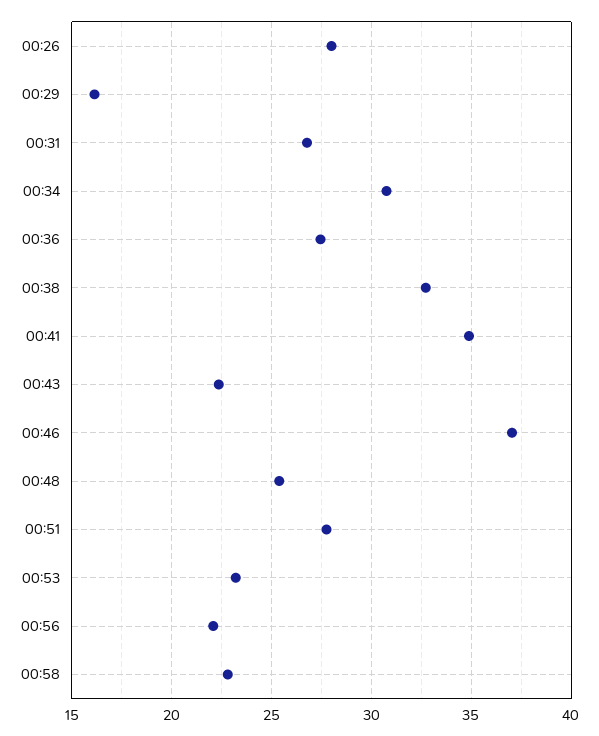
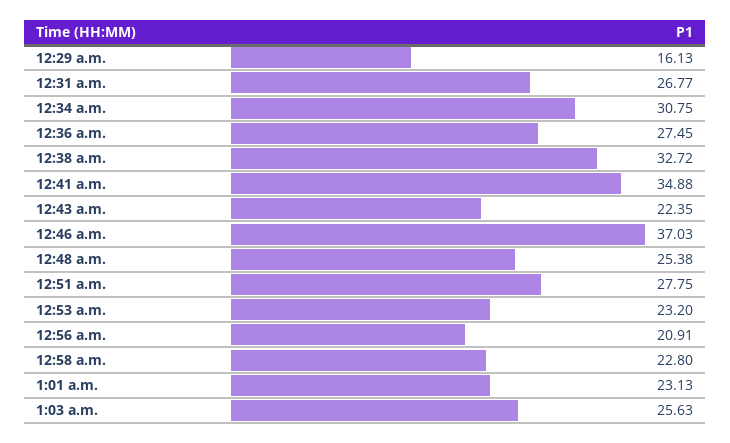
00:26: 28 -> none
00:56: 22 -> 20.91
1:01 a.m.: none -> 23.13
1:03 a.m.: none -> 25.63

